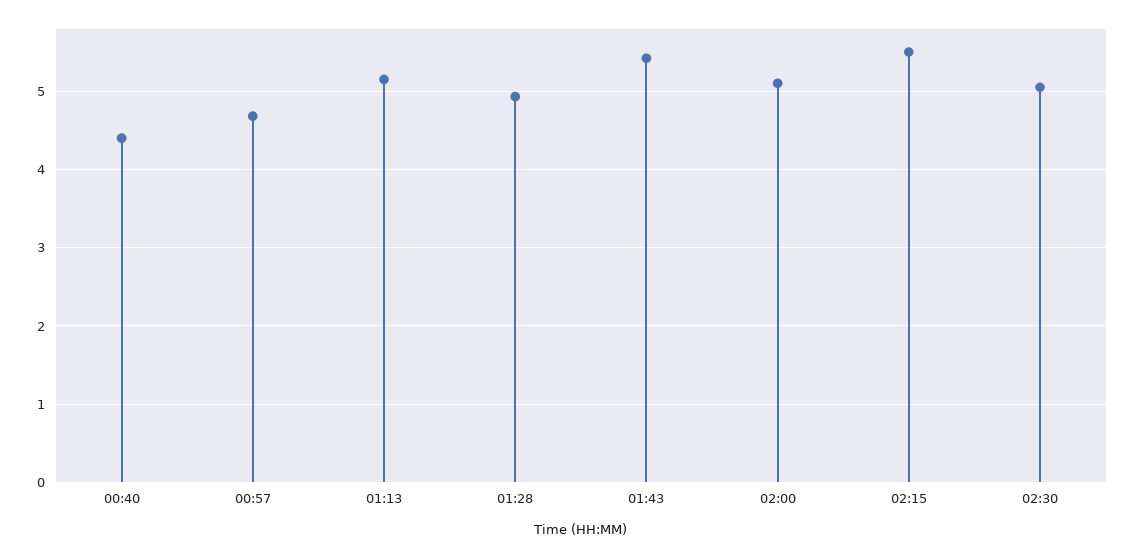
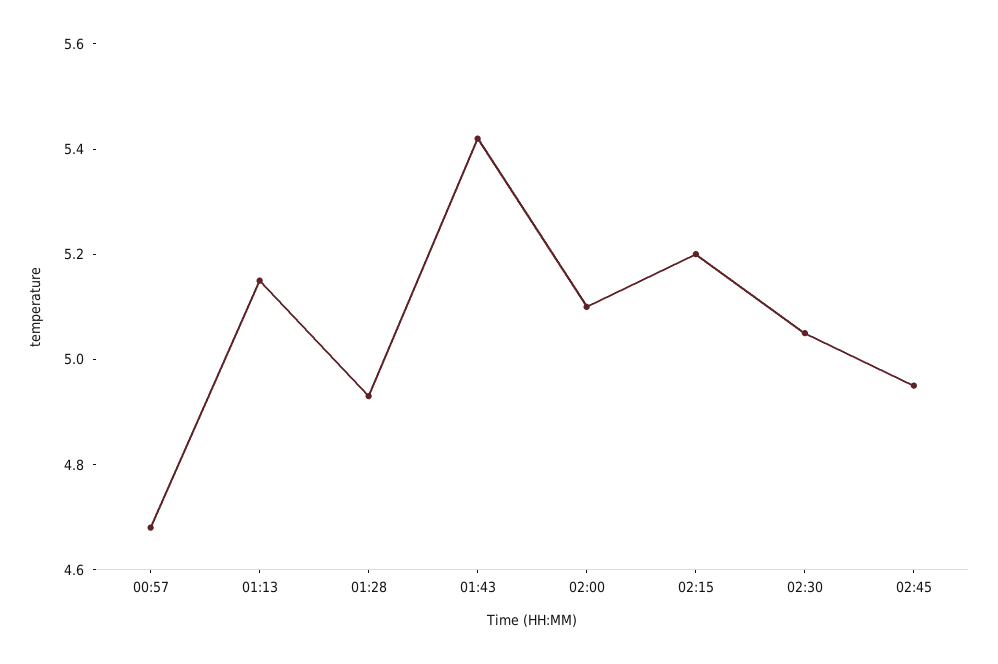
00:40: 4.4 -> none
02:15: 5.5 -> 5.2
02:45: none -> 4.95

